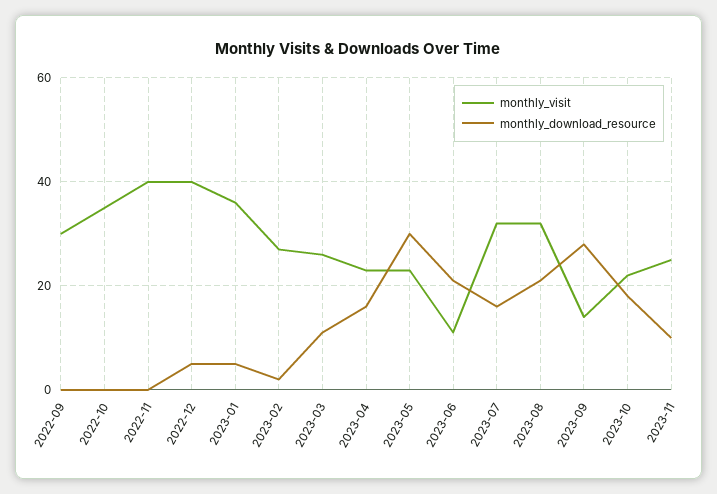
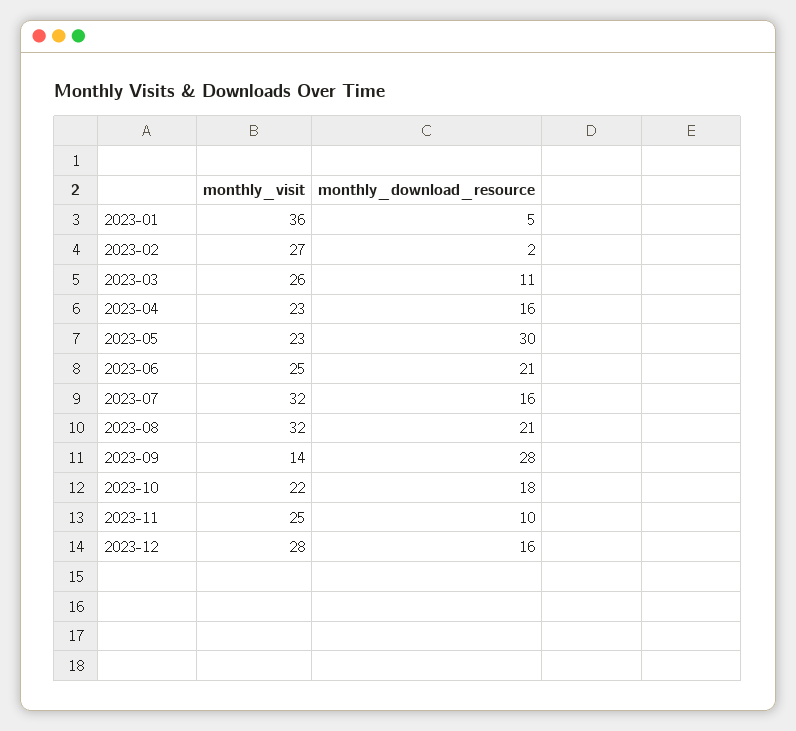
monthly_visit, 2022-09: 30 -> none
monthly_download_resource, 2022-09: 0 -> none
monthly_visit, 2022-10: 35 -> none
monthly_download_resource, 2022-10: 0 -> none
monthly_visit, 2022-11: 40 -> none
monthly_download_resource, 2022-11: 0 -> none
monthly_visit, 2022-12: 40 -> none
monthly_download_resource, 2022-12: 5 -> none
monthly_visit, 2023-06: 10 -> 25
monthly_visit, 2023-12: none -> 28
monthly_download_resource, 2023-12: none -> 16

